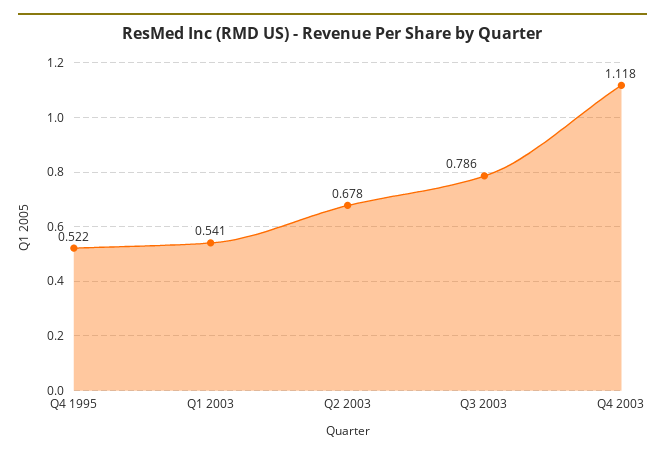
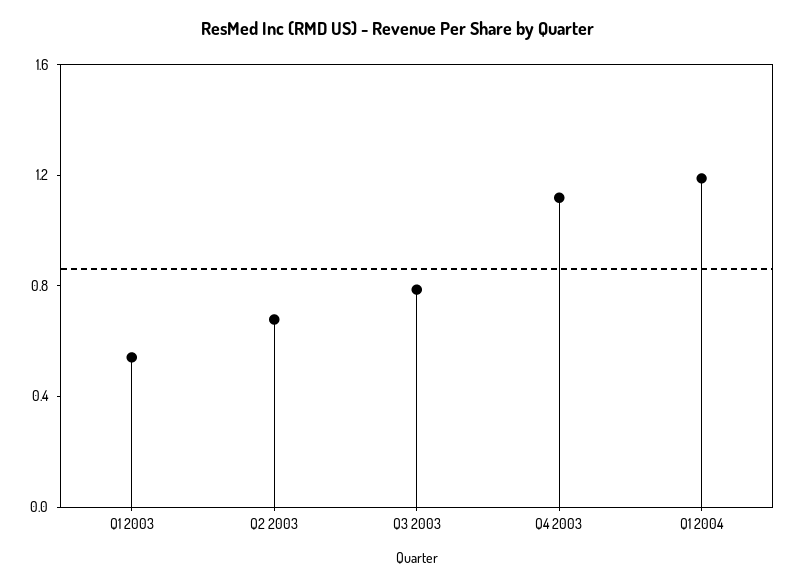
Q4 1995: 0.522 -> none
Q1 2004: none -> 1.2

